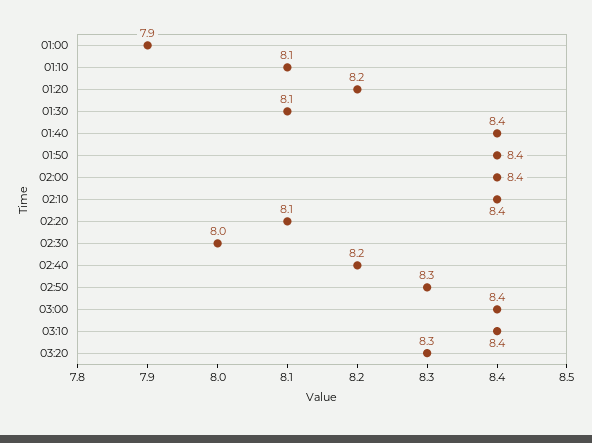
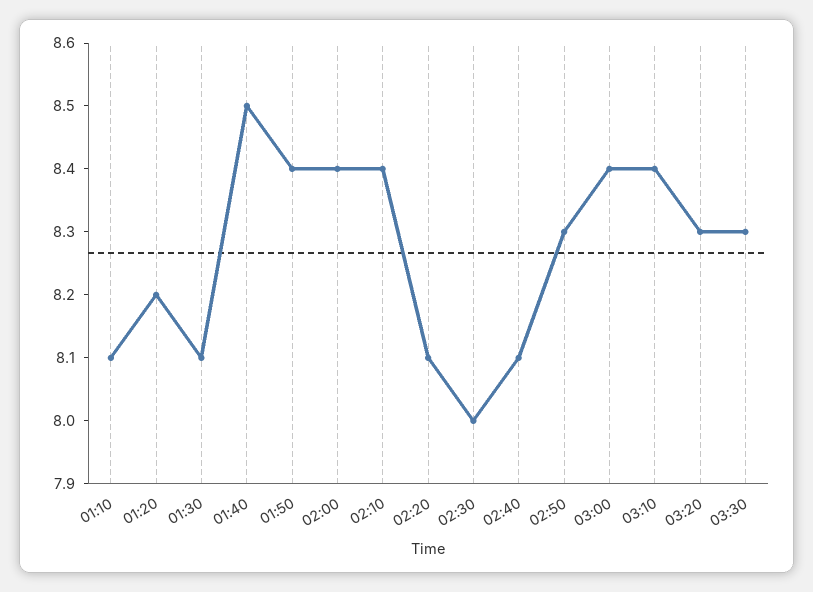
01:00: 7.9 -> none
01:40: 8.4 -> 8.5
02:40: 8.2 -> 8.1
03:30: none -> 8.3

